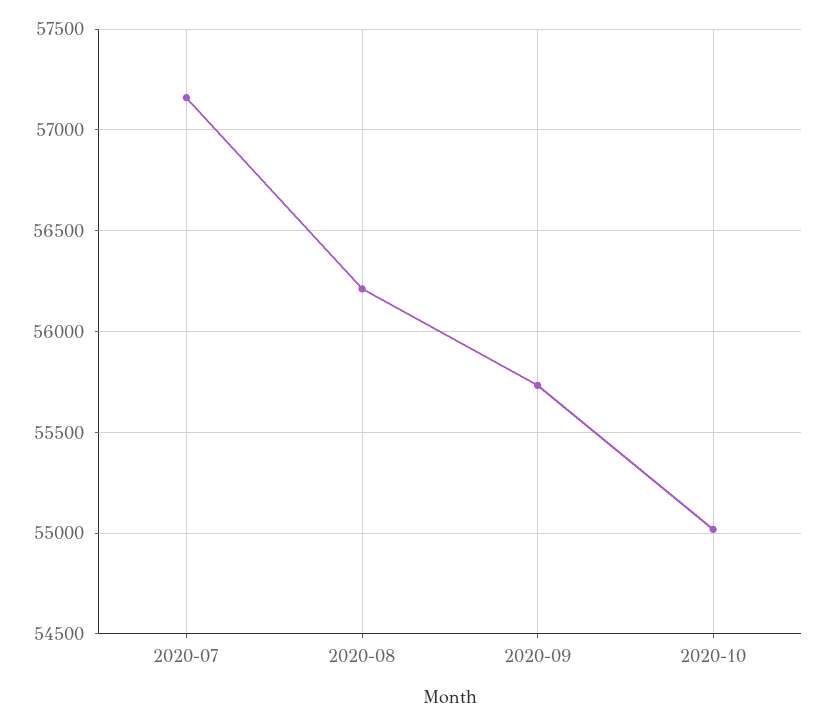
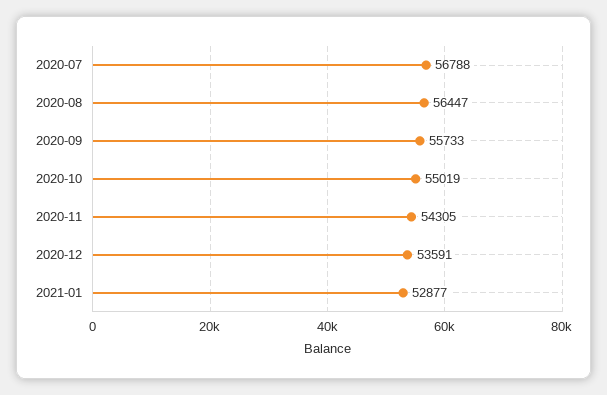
2020-07: 57150 -> 56788
2020-08: 56200 -> 56447
2020-11: none -> 54305
2020-12: none -> 53591
2021-01: none -> 52877

